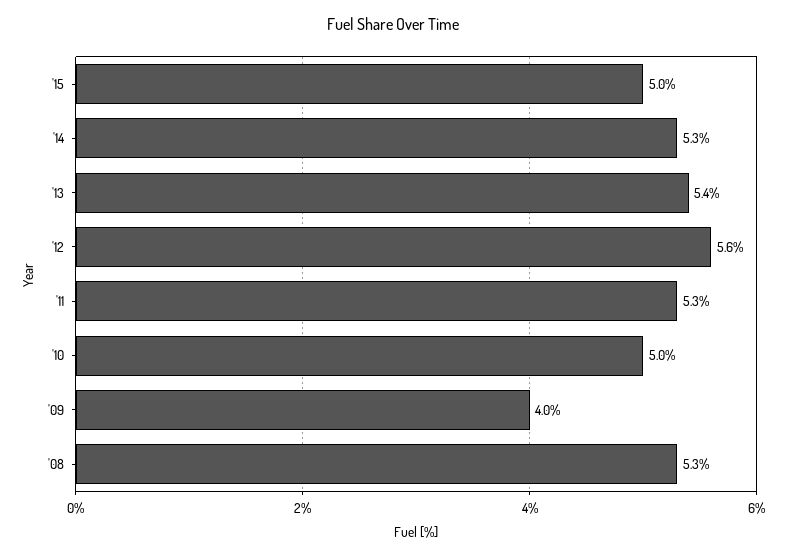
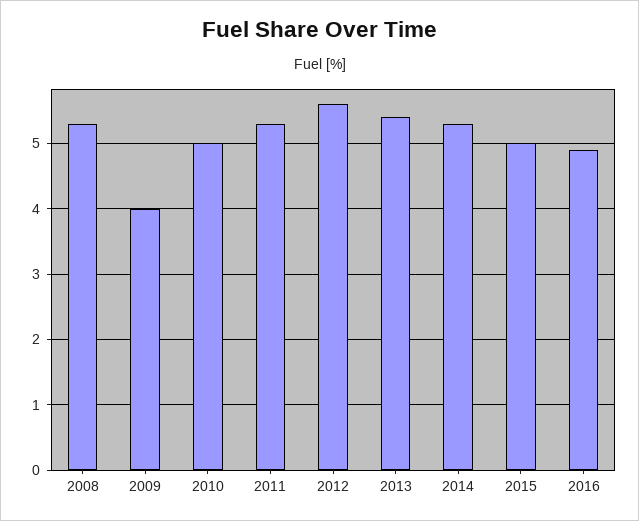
2016: none -> 4.9

